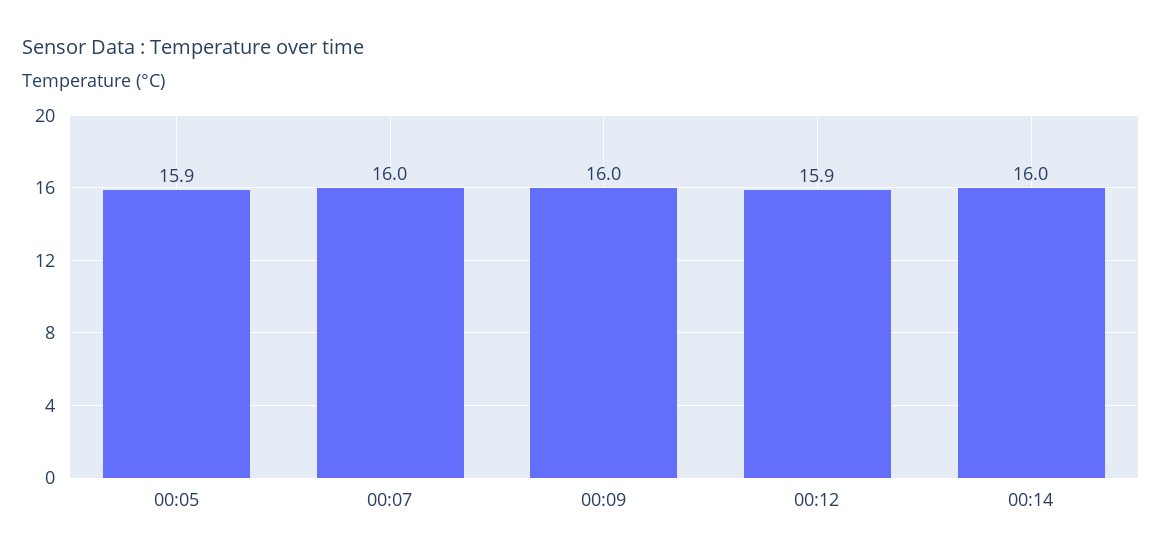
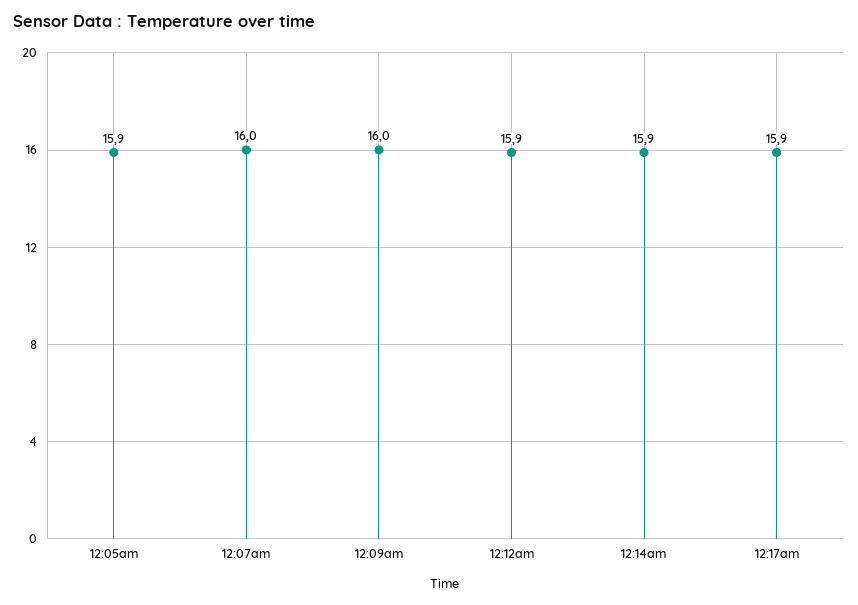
00:14: 16 -> 15.9
12:17am: none -> 15.9

